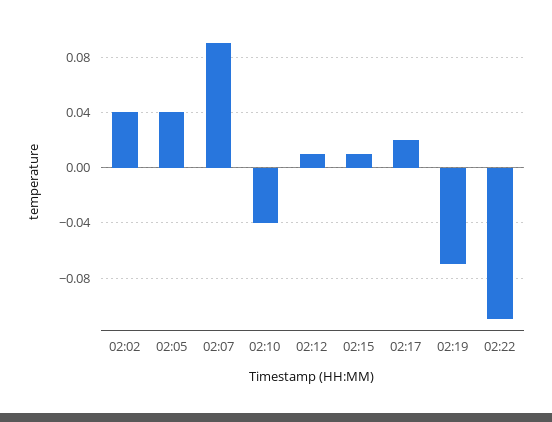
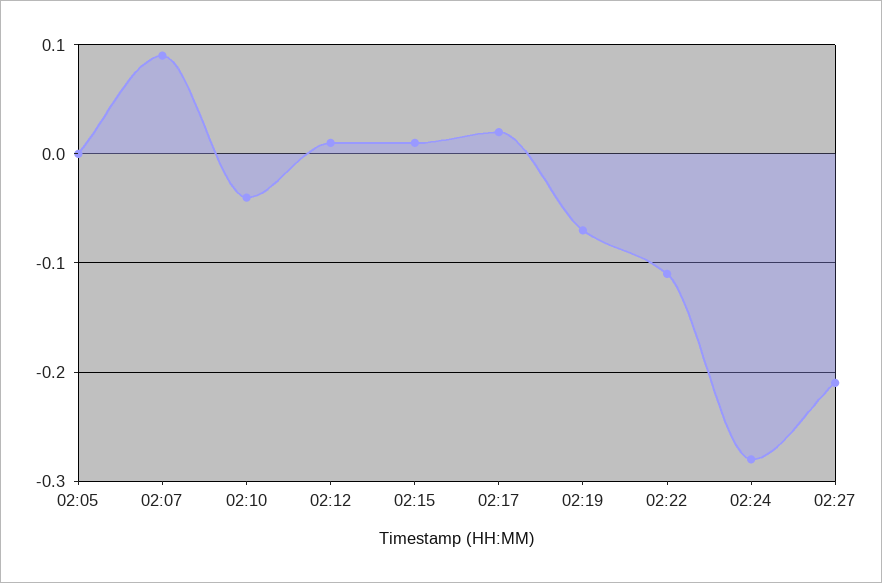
02:02: 0.04 -> none
02:05: 0.04 -> 0
02:24: none -> -0.28
02:27: none -> -0.21

